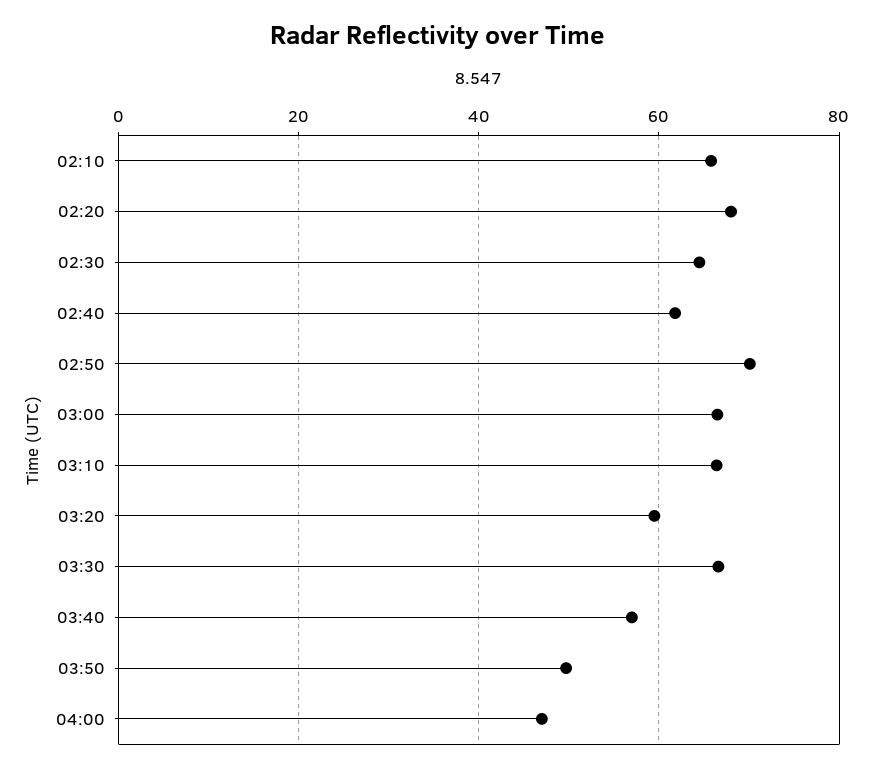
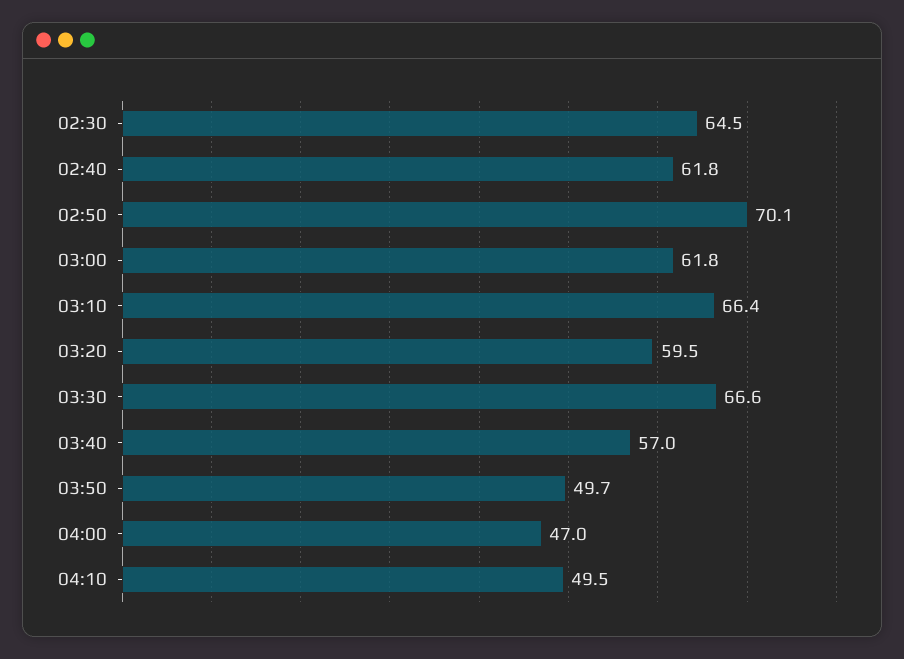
02:10: 66 -> none
02:20: 68 -> none
03:00: 66 -> 61.8
04:10: none -> 49.5

